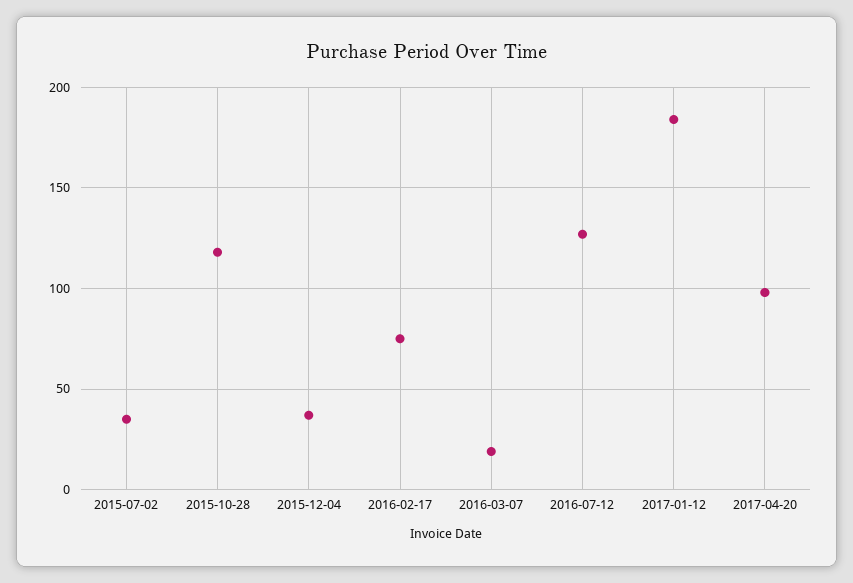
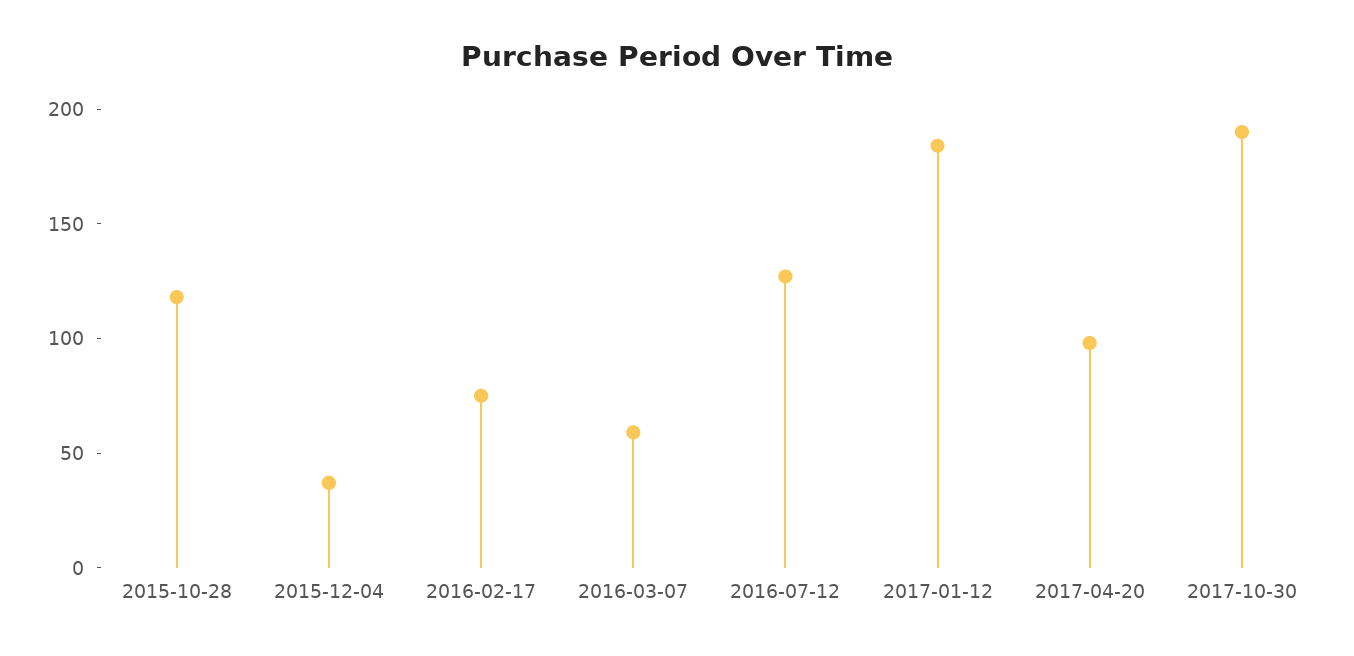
2015-07-02: 35 -> none
2016-03-07: 20 -> 60
2017-10-30: none -> 190

